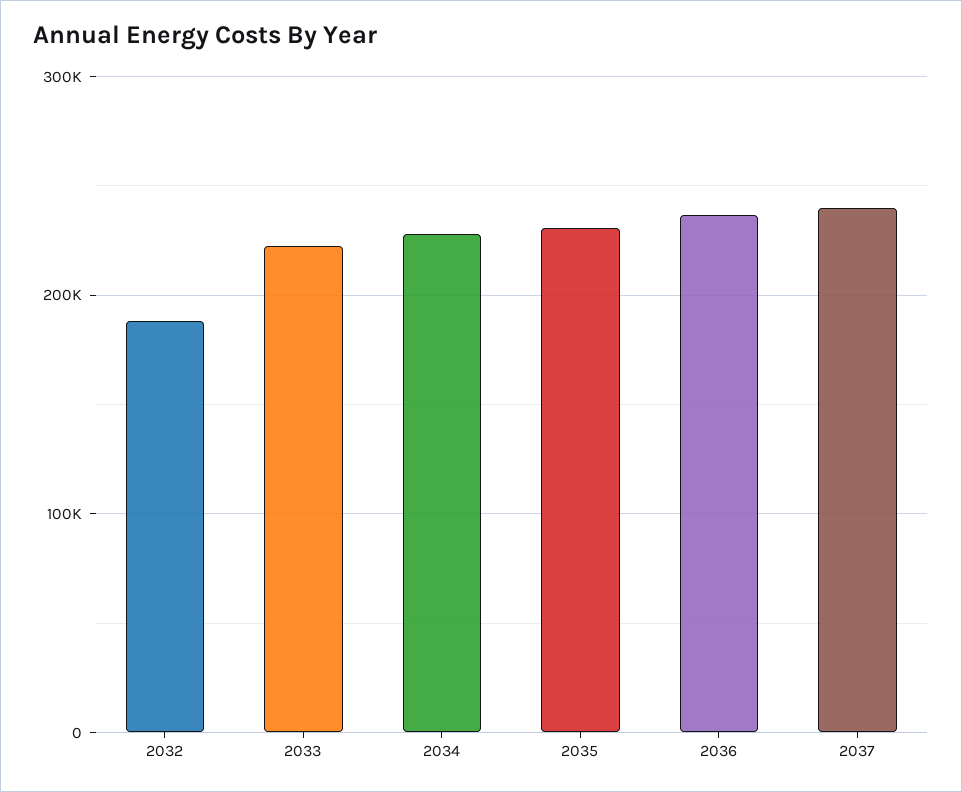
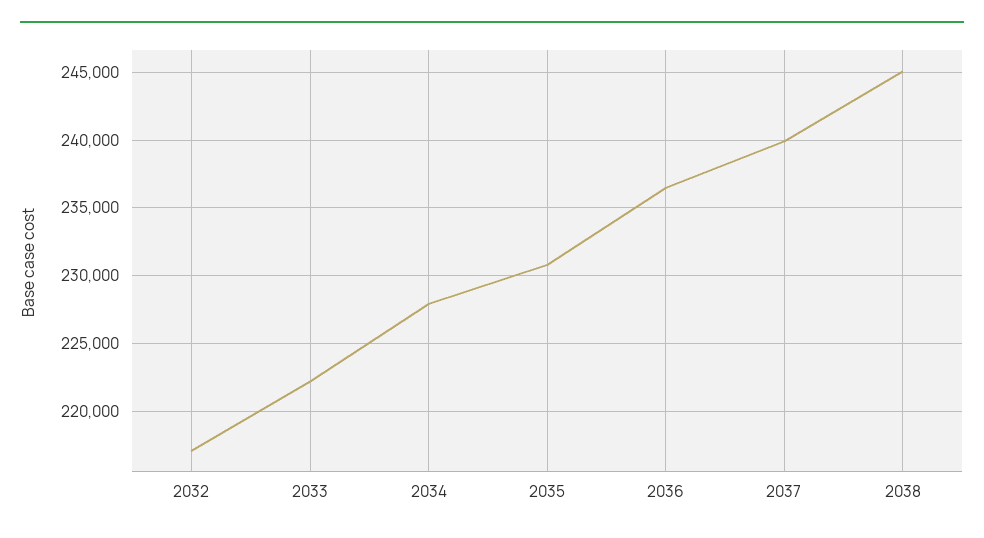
2032: 190000 -> 217000
2038: none -> 245000

